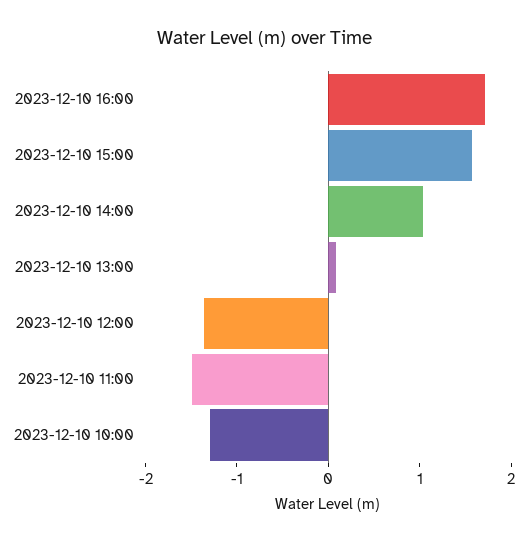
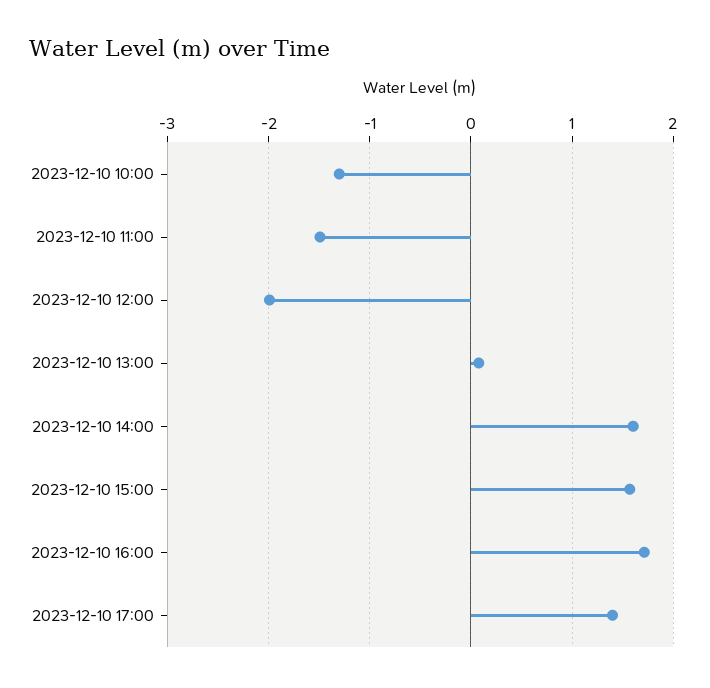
2023-12-10 14:00: 1 -> 1.6
2023-12-10 12:00: -1.4 -> -2
2023-12-10 17:00: none -> 1.4

